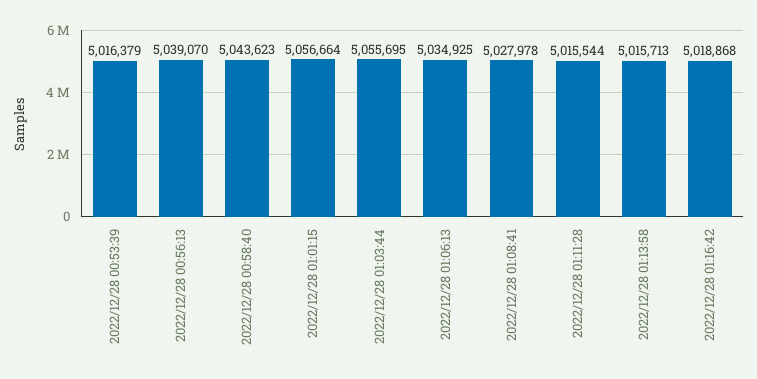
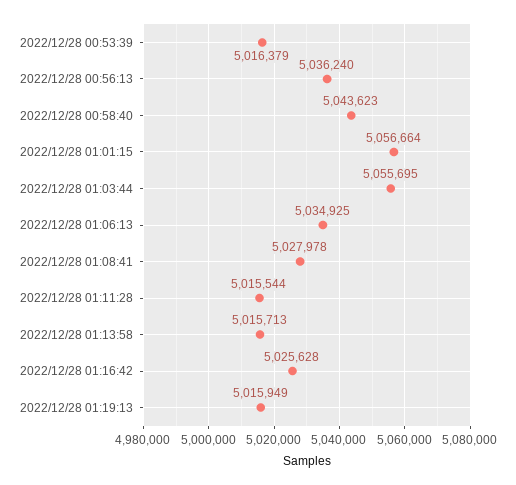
2022/12/28 00:56:13: 5039070 -> 5036240
2022/12/28 01:16:42: 5018868 -> 5025628
2022/12/28 01:19:13: none -> 5015949

